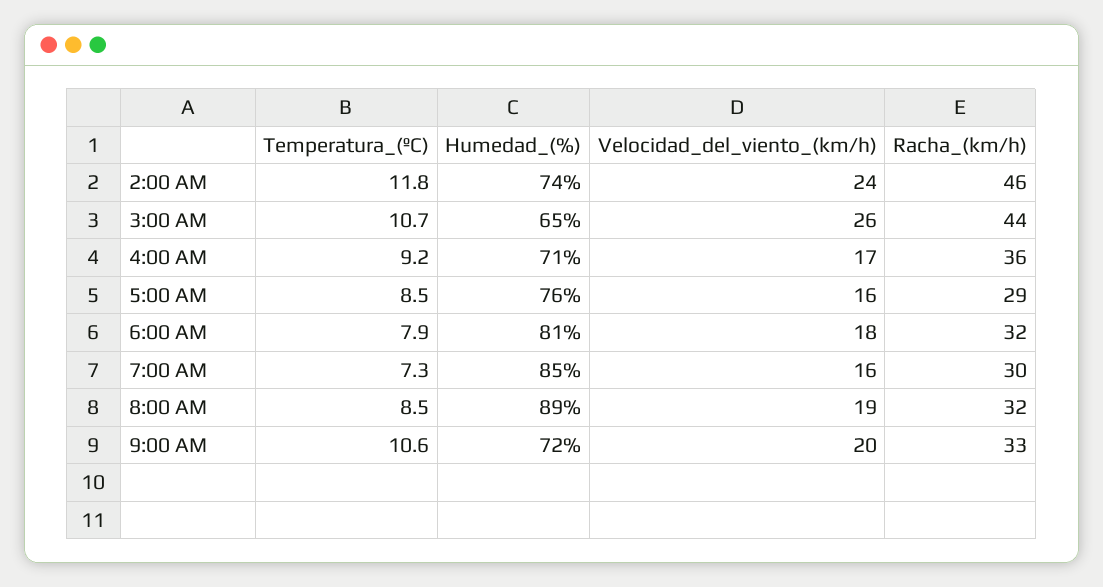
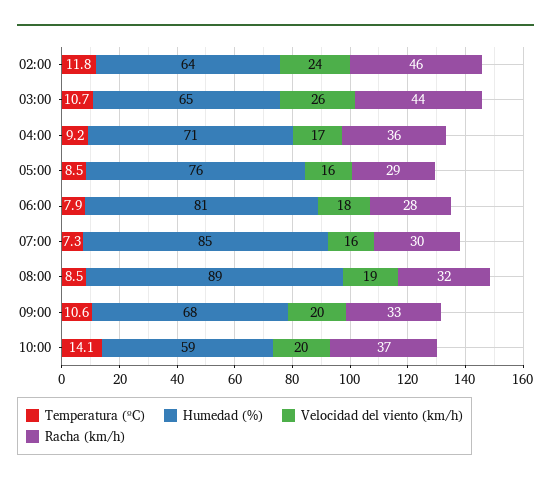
Humedad_(%), 2:00 AM: 74 -> 64
Racha_(km/h), 6:00 AM: 32 -> 28
Humedad_(%), 9:00 AM: 72 -> 68
Temperatura_(ºC), 10:00: none -> 14.1
Humedad_(%), 10:00: none -> 59
Velocidad_del_viento_(km/h), 10:00: none -> 20
Racha_(km/h), 10:00: none -> 37

